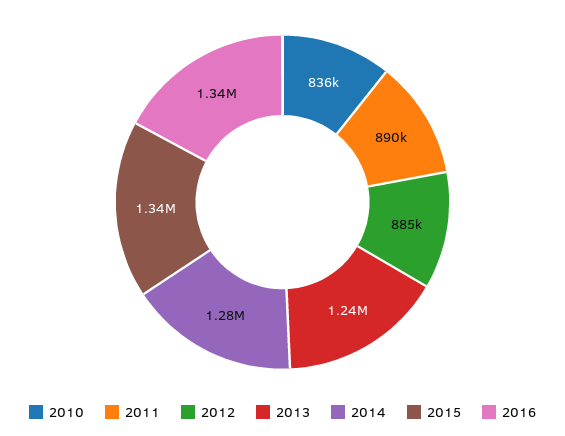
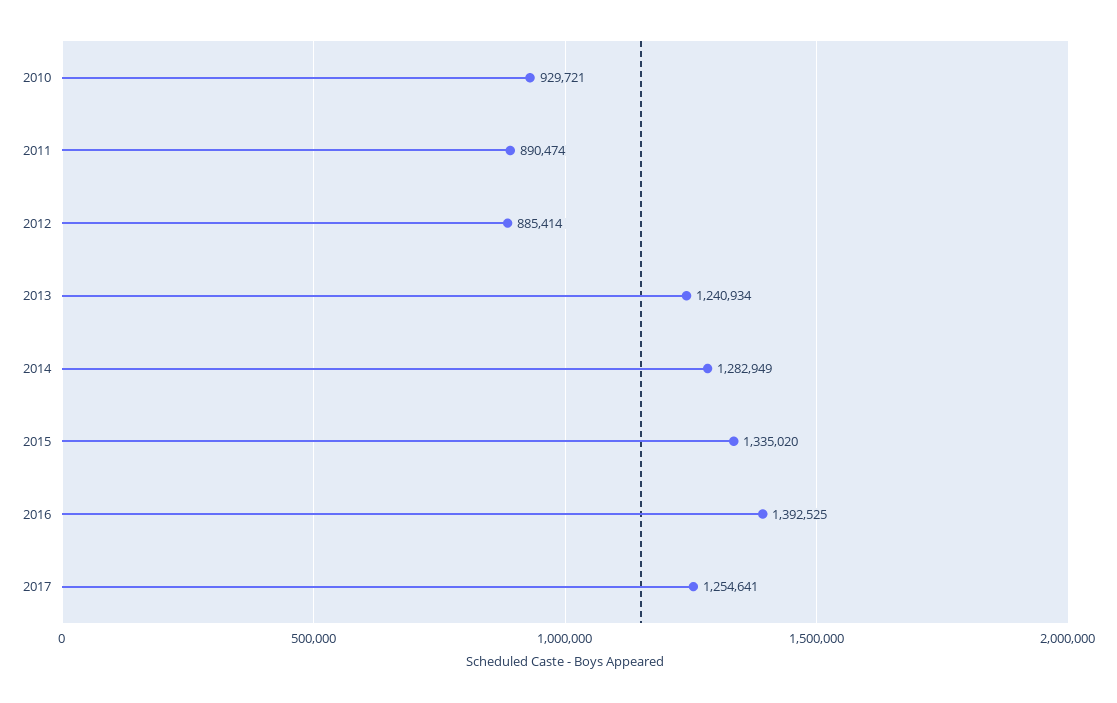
2010: 836000 -> 929721
2016: 1340000 -> 1392525
2017: none -> 1254641

